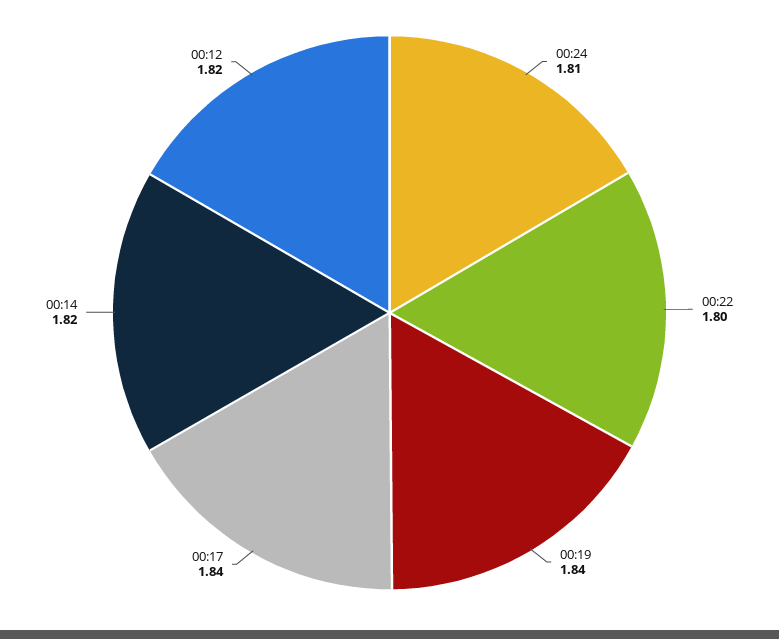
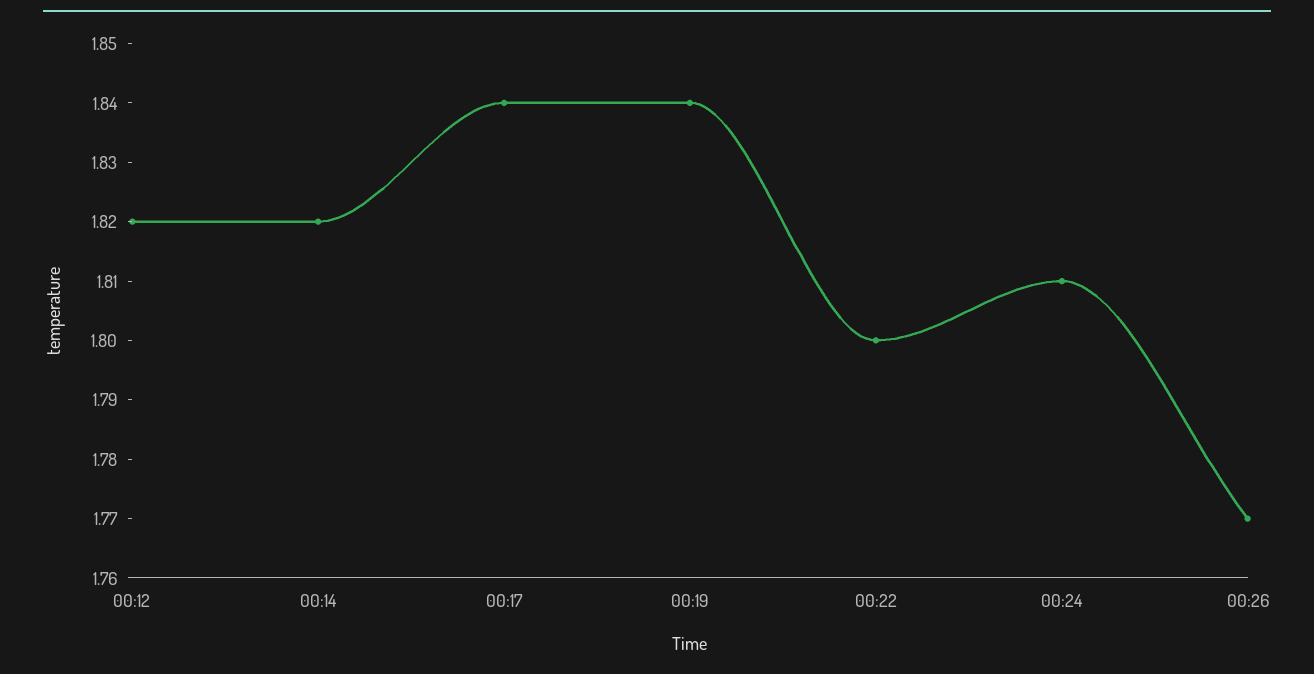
00:26: none -> 1.77

